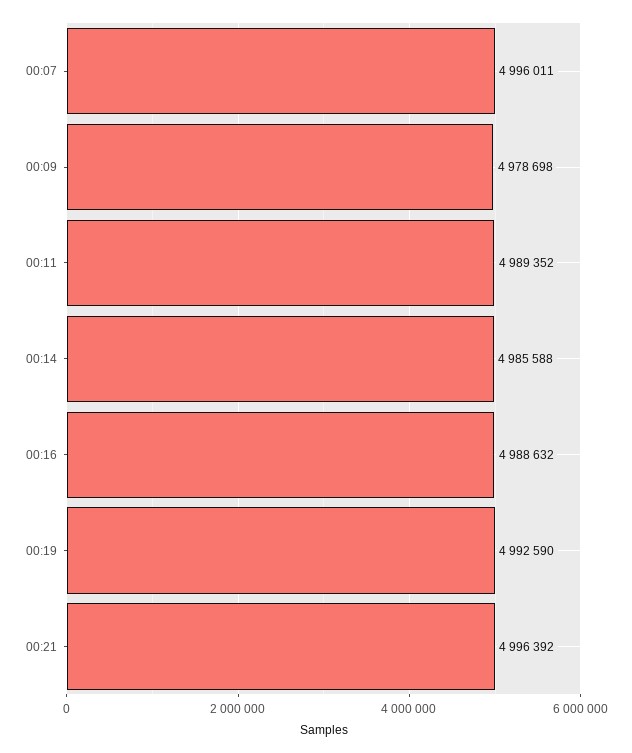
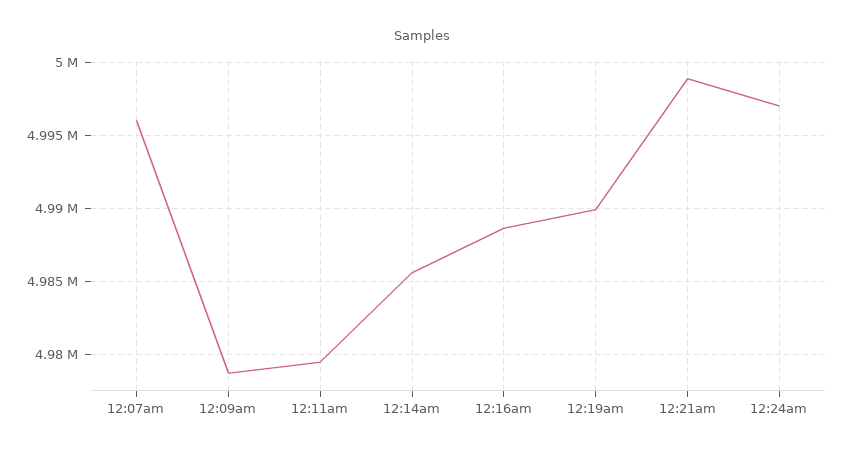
00:11: 4989352 -> 4979500
00:19: 4992590 -> 4990000
00:21: 4996392 -> 4999000
12:24am: none -> 4997000

